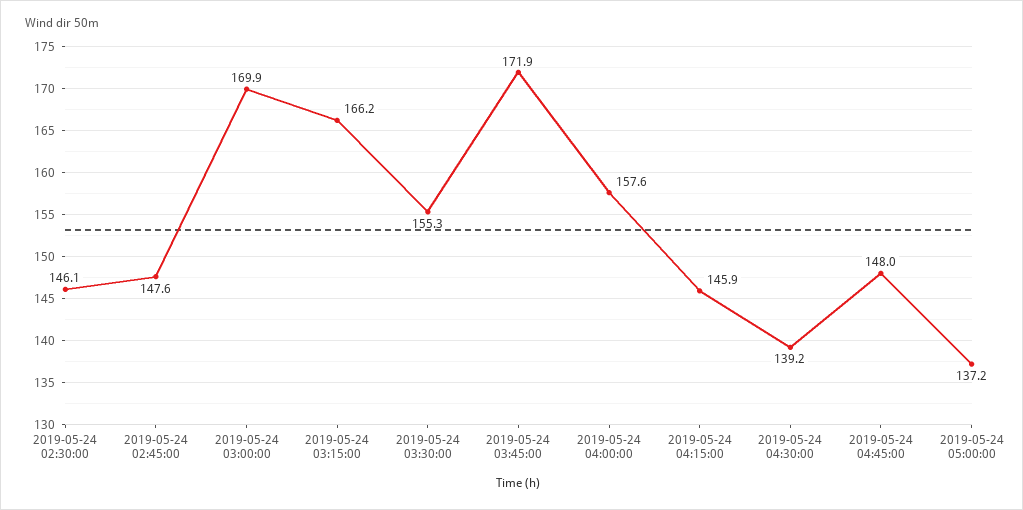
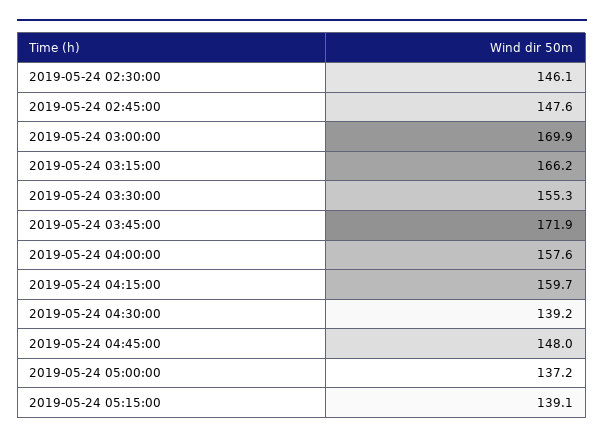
2019-05-24 04:15:00: 145.9 -> 159.7
2019-05-24 05:15:00: none -> 139.1

